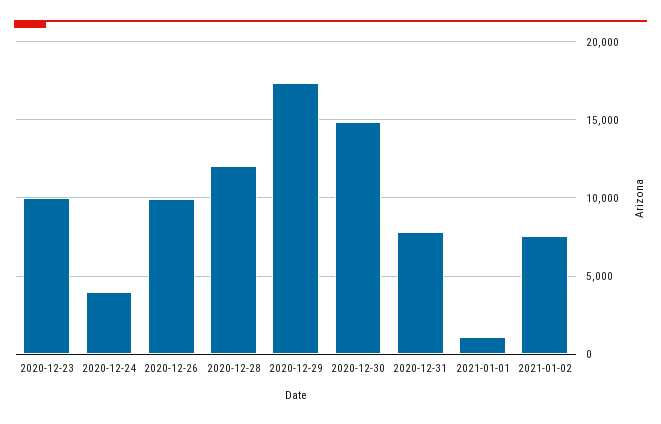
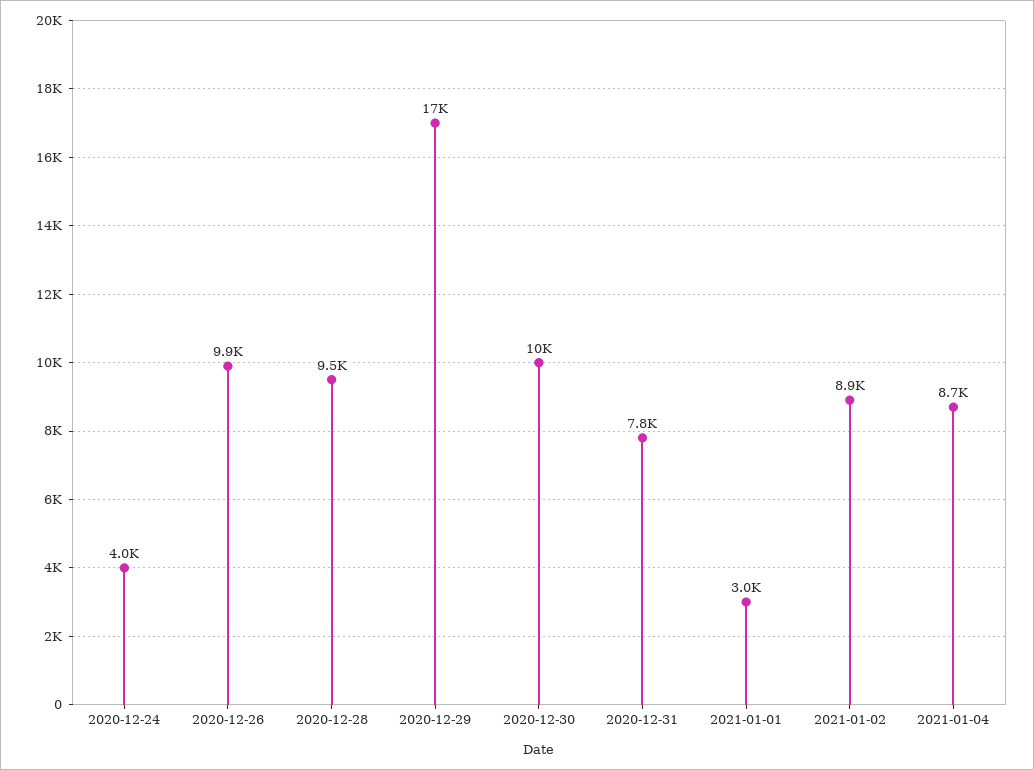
2020-12-23: 10000 -> none
2020-12-28: 12000 -> 9500
2020-12-30: 15000 -> 10000
2021-01-01: 1000 -> 3000
2021-01-02: 7500 -> 8900
2021-01-04: none -> 8700

